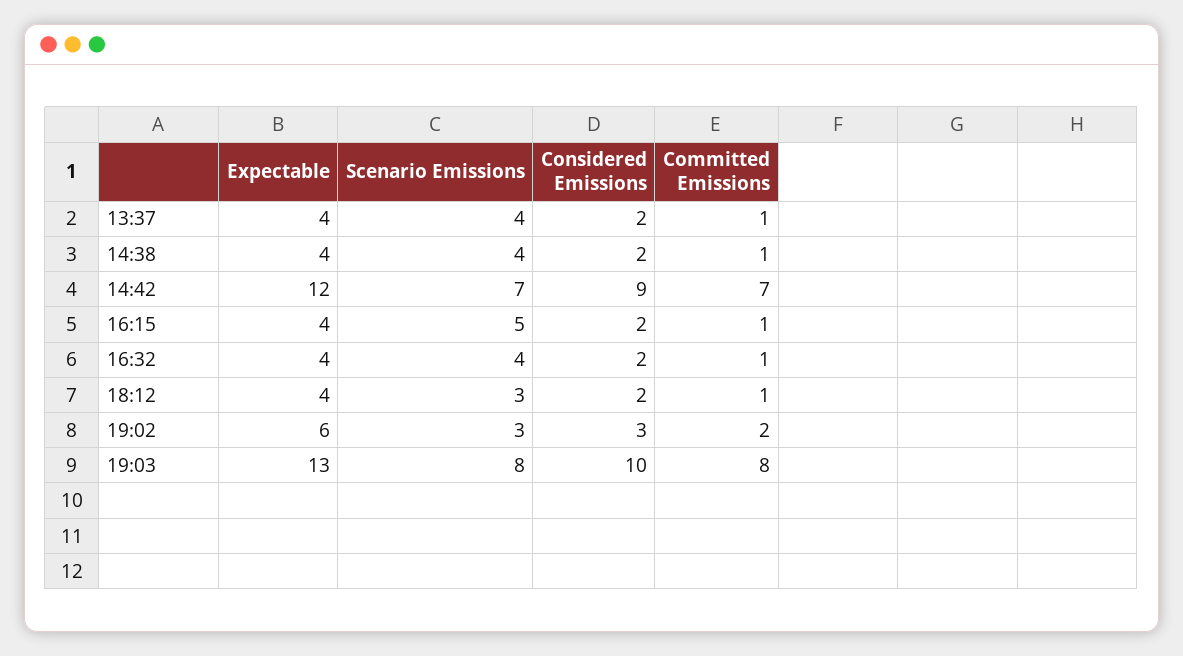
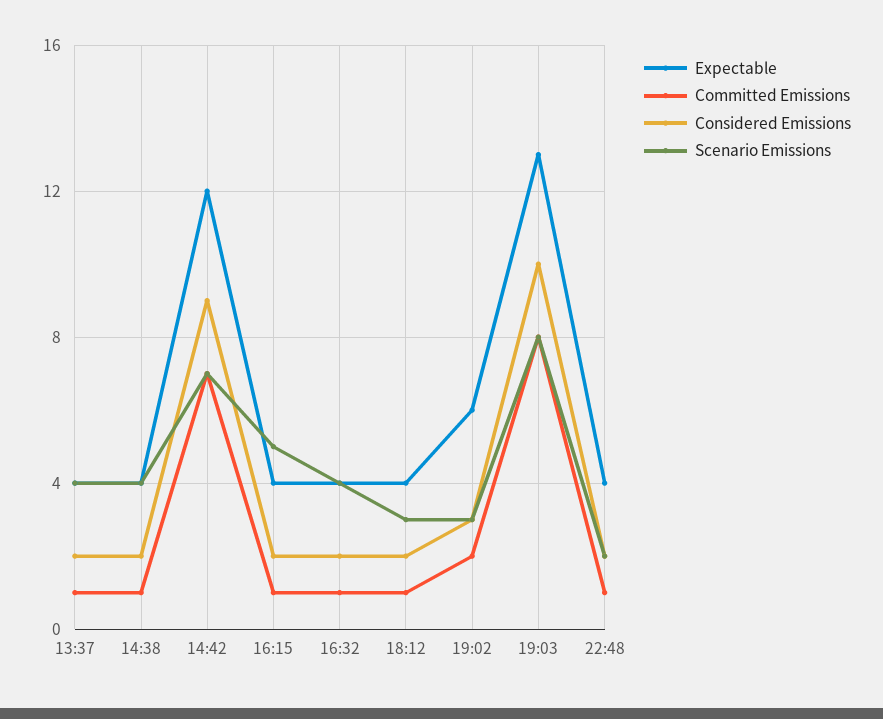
Expectable, 22:48: none -> 4
Committed Emissions, 22:48: none -> 1
Considered Emissions, 22:48: none -> 2
Scenario Emissions, 22:48: none -> 2

